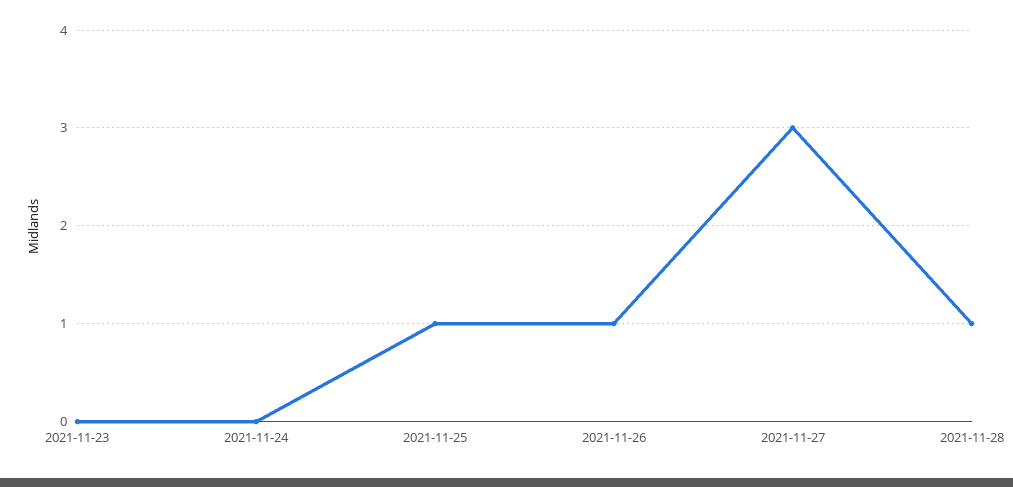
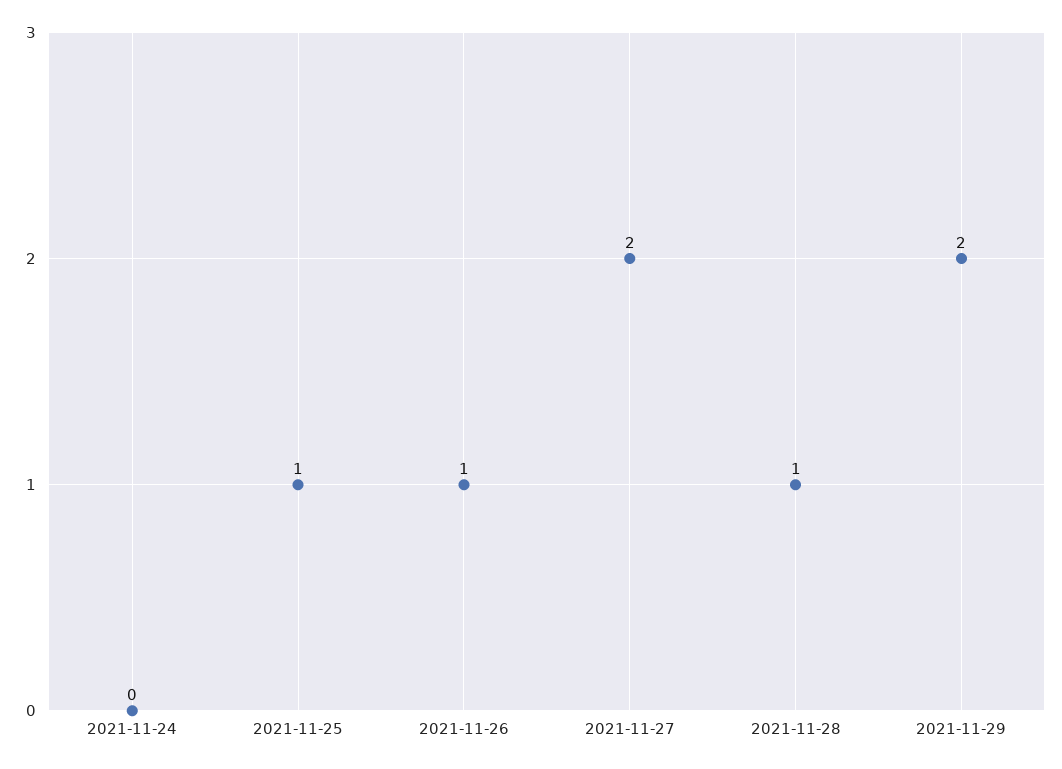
2021-11-23: 0 -> none
2021-11-27: 3 -> 2
2021-11-29: none -> 2

